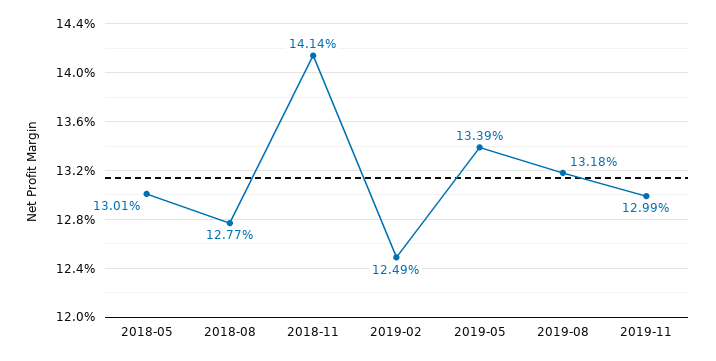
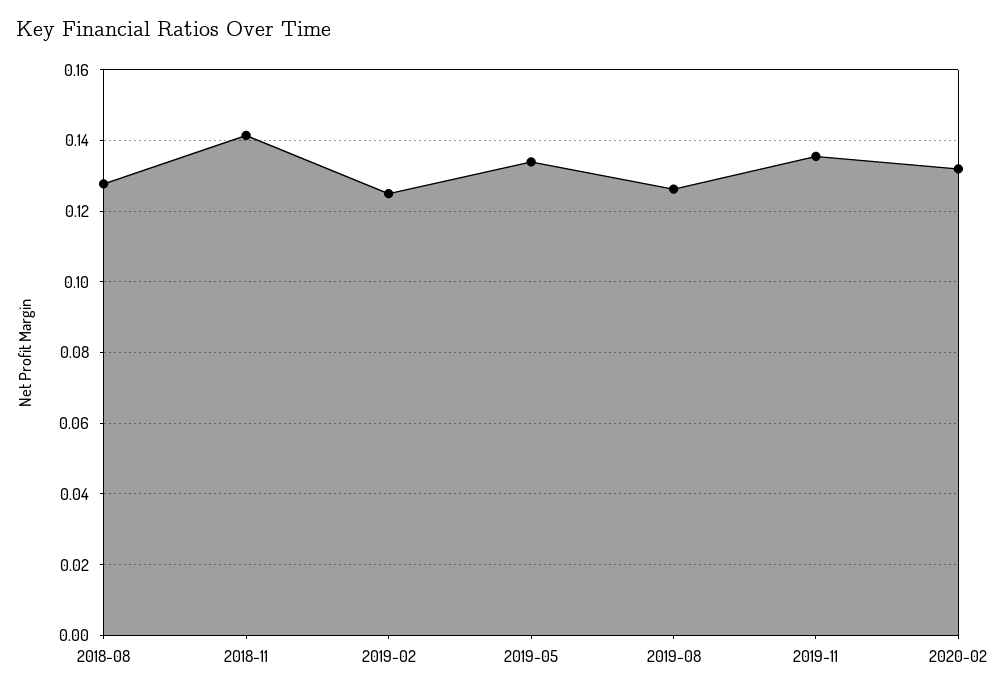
2018-05: 0.1301 -> none
2019-08: 0.1318 -> 0.126
2019-11: 0.1299 -> 0.136
2020-02: none -> 0.132

